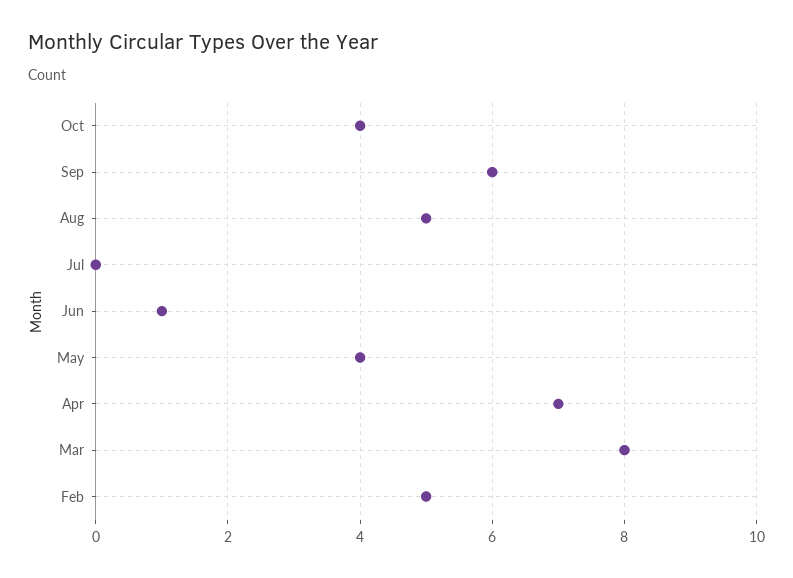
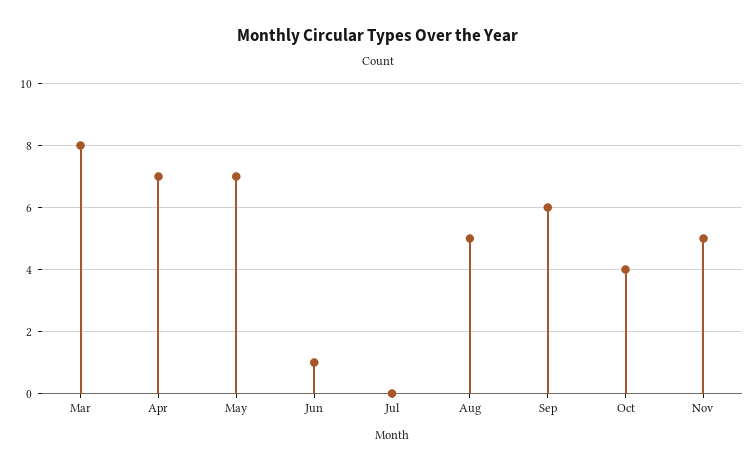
May: 4 -> 7
Feb: 5 -> none
Nov: none -> 5

